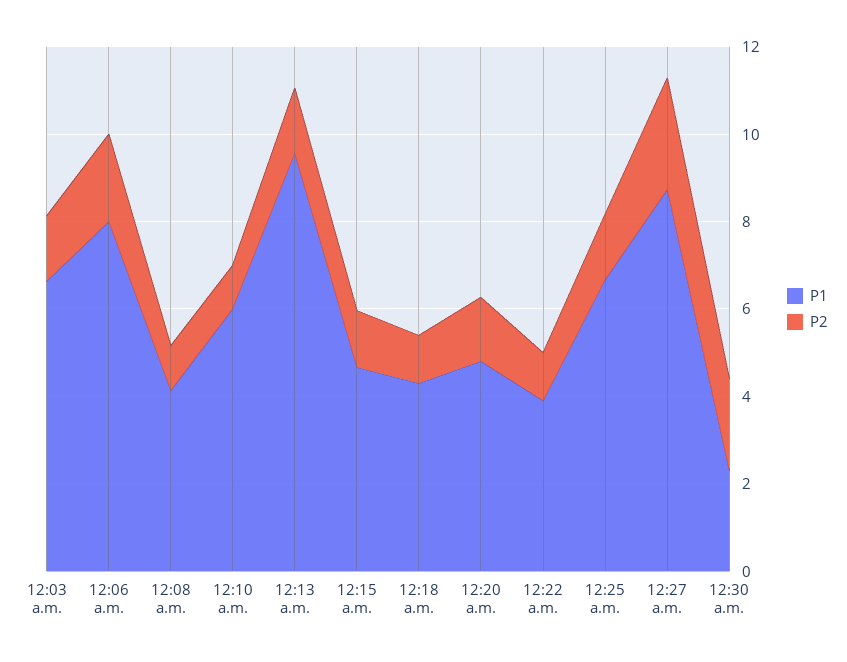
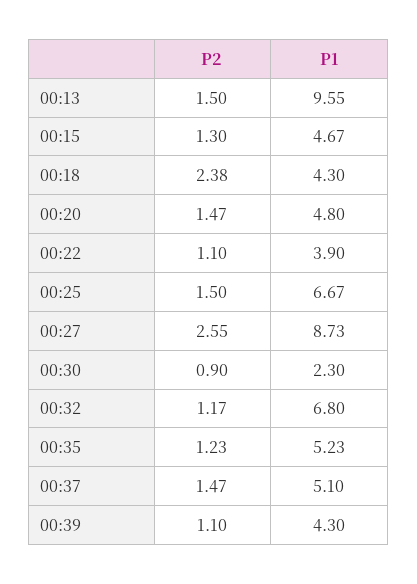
P1, 12:03 a.m.: 6.5 -> none
P2, 12:03 a.m.: 1.5 -> none
P1, 12:06 a.m.: 8 -> none
P2, 12:06 a.m.: 2 -> none
P1, 12:08 a.m.: 4 -> none
P2, 12:08 a.m.: 1 -> none
P1, 12:10 a.m.: 6 -> none
P2, 12:10 a.m.: 1 -> none
P2, 12:18 a.m.: 1 -> 2.38
P2, 12:30 a.m.: 2 -> 0.9
P2, 00:32: none -> 1.17
P1, 00:32: none -> 6.8
P2, 00:35: none -> 1.23
P1, 00:35: none -> 5.23
P2, 00:37: none -> 1.47
P1, 00:37: none -> 5.1
P2, 00:39: none -> 1.1
P1, 00:39: none -> 4.3

